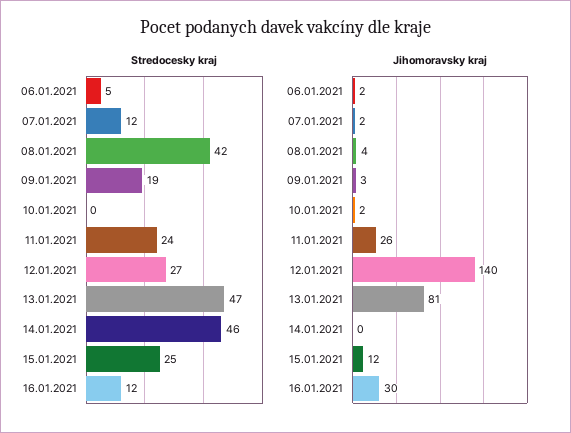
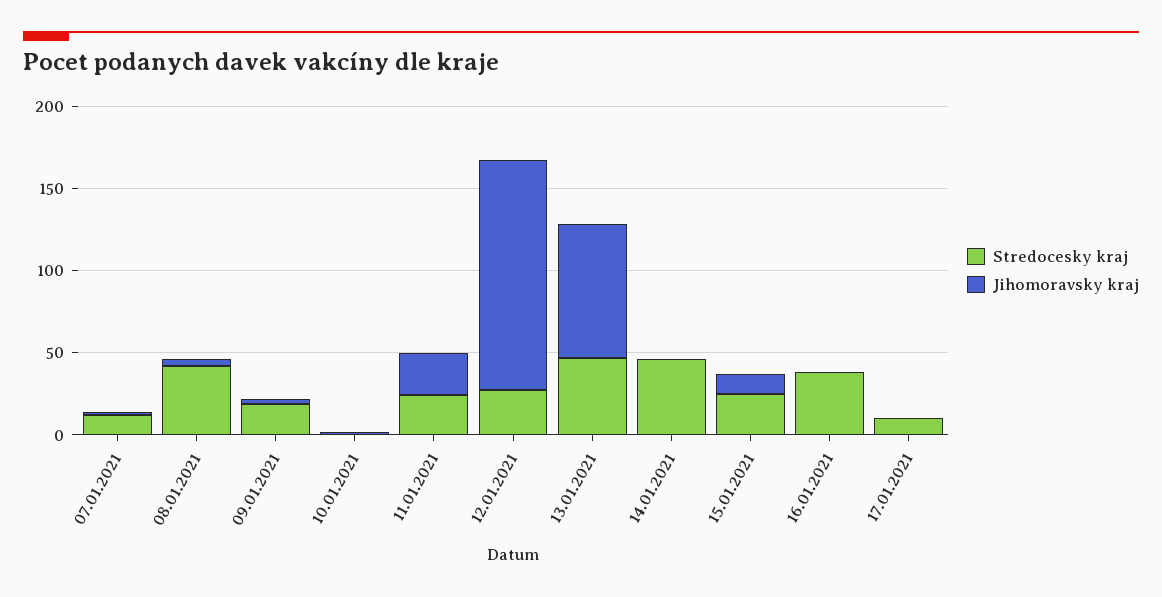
Stredocesky kraj, 06.01.2021: 5 -> none
Stredocesky kraj, 16.01.2021: 12 -> 40
Jihomoravsky kraj, 06.01.2021: 2 -> none
Jihomoravsky kraj, 16.01.2021: 30 -> 0
Stredocesky kraj, 17.01.2021: none -> 10
Jihomoravsky kraj, 17.01.2021: none -> 0

